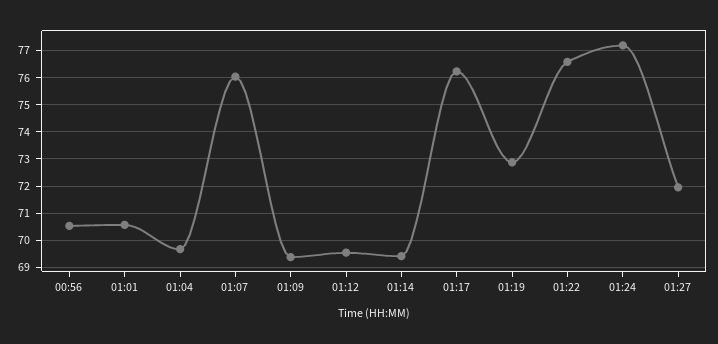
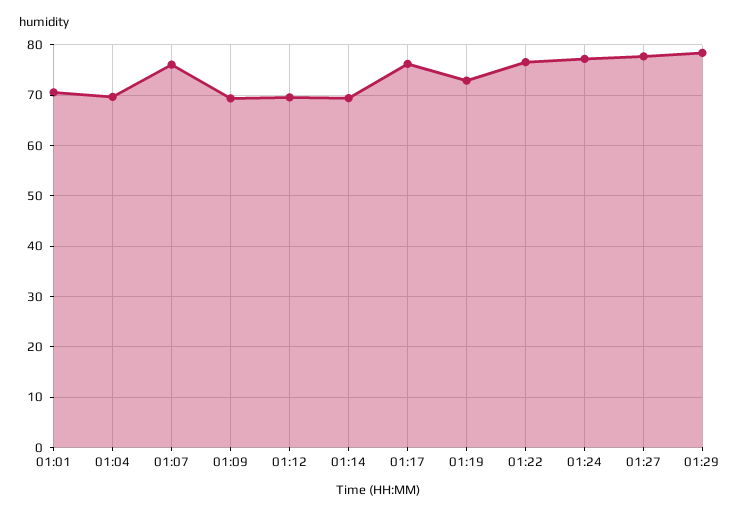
00:56: 70.5 -> none
01:27: 72 -> 78
01:29: none -> 78

